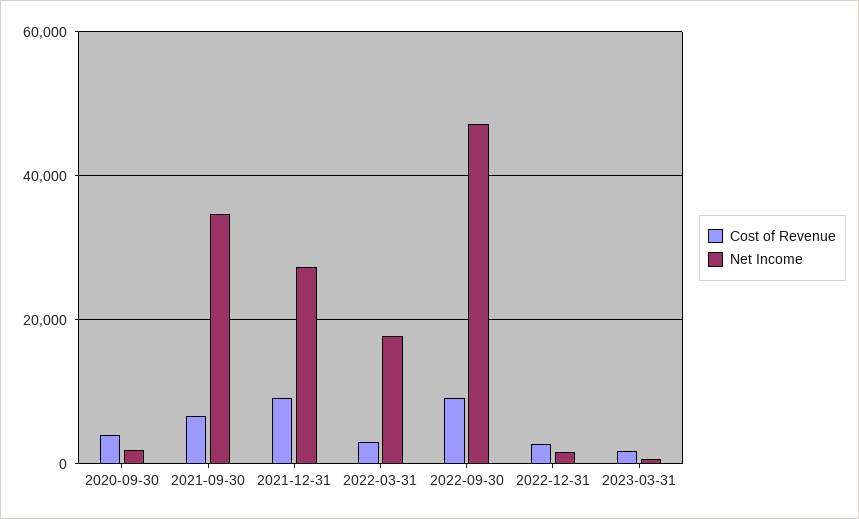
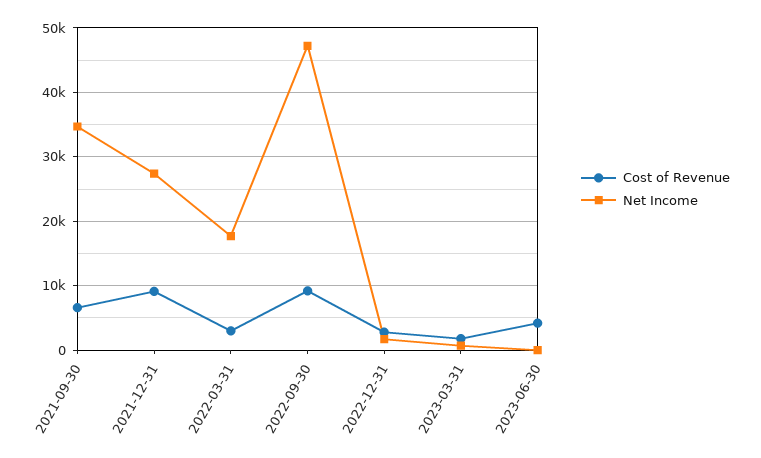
Cost of Revenue, 2020-09-30: 4000 -> none
Net Income, 2020-09-30: 2000 -> none
Cost of Revenue, 2023-06-30: none -> 4000
Net Income, 2023-06-30: none -> 0

